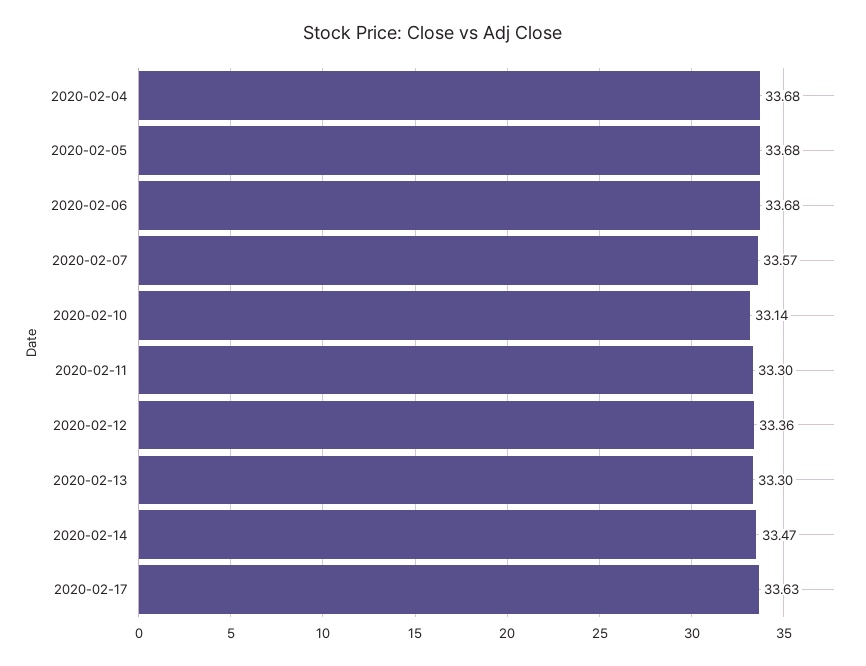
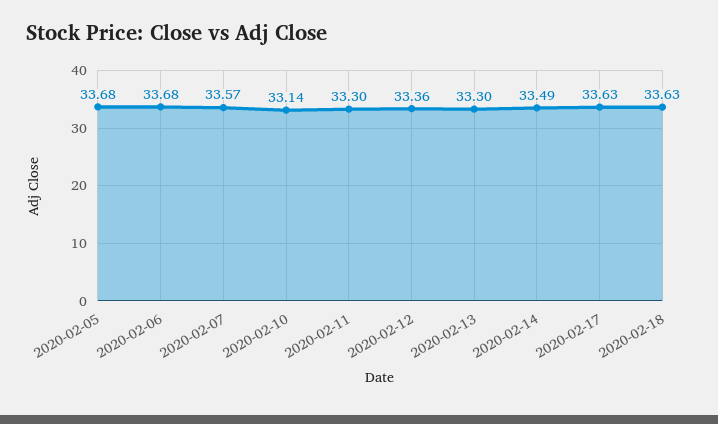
2020-02-04: 33.68 -> none
2020-02-14: 33.47 -> 33.49
2020-02-18: none -> 33.63

